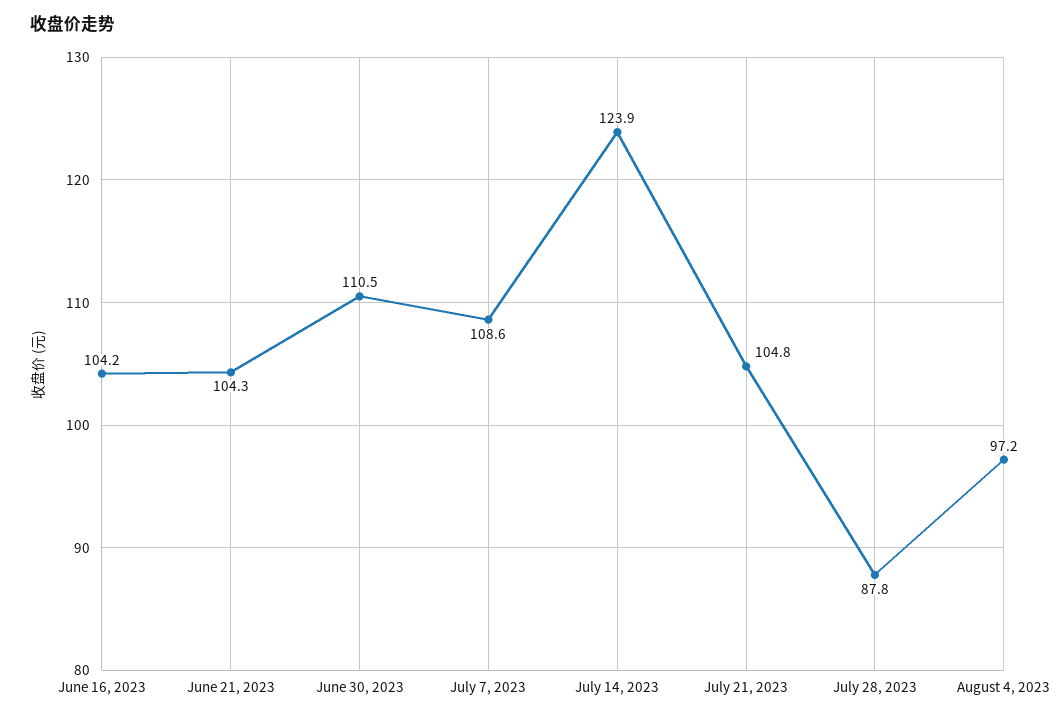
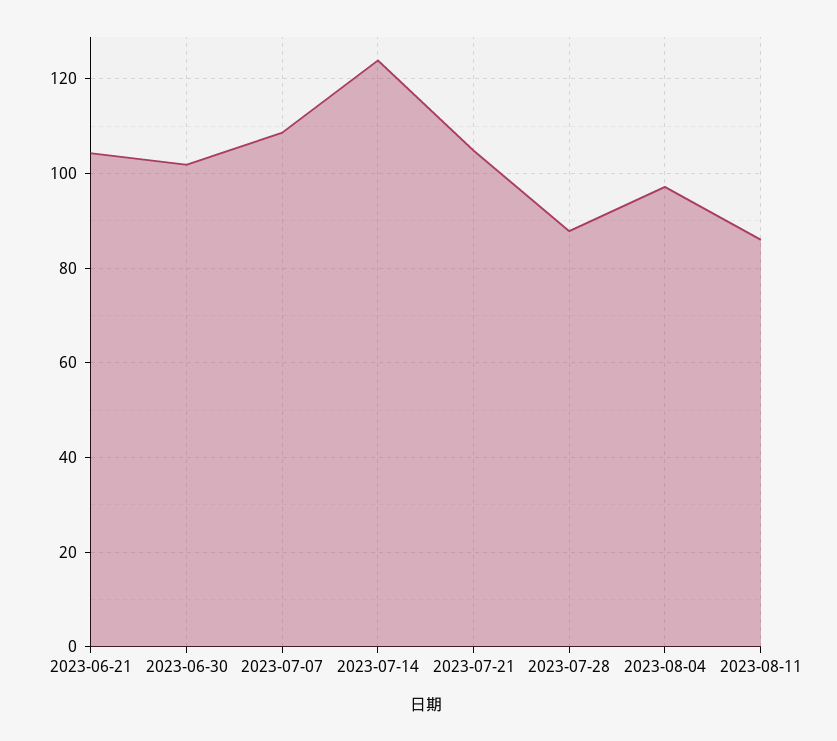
June 16, 2023: 104.2 -> none
June 30, 2023: 110.5 -> 102
2023-08-11: none -> 86

